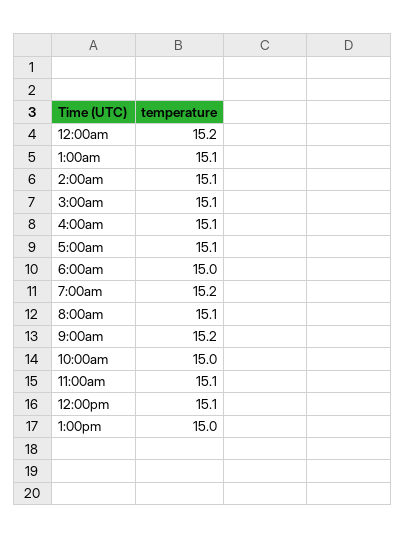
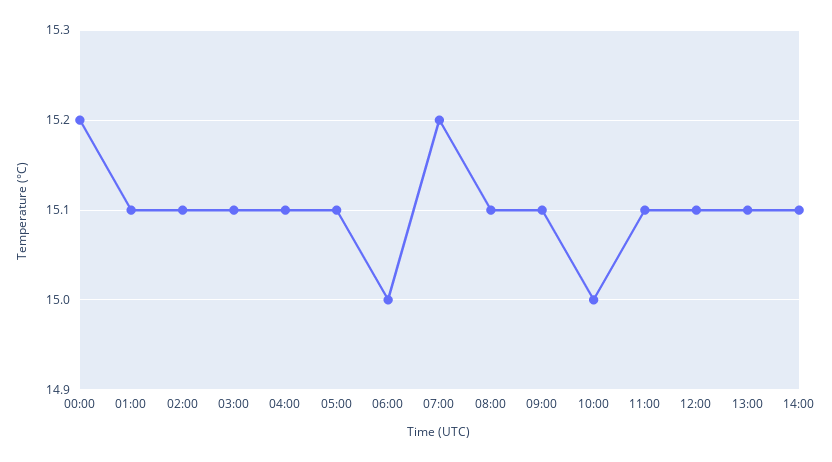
9:00am: 15.2 -> 15.1
1:00pm: 15 -> 15.1
14:00: none -> 15.1

